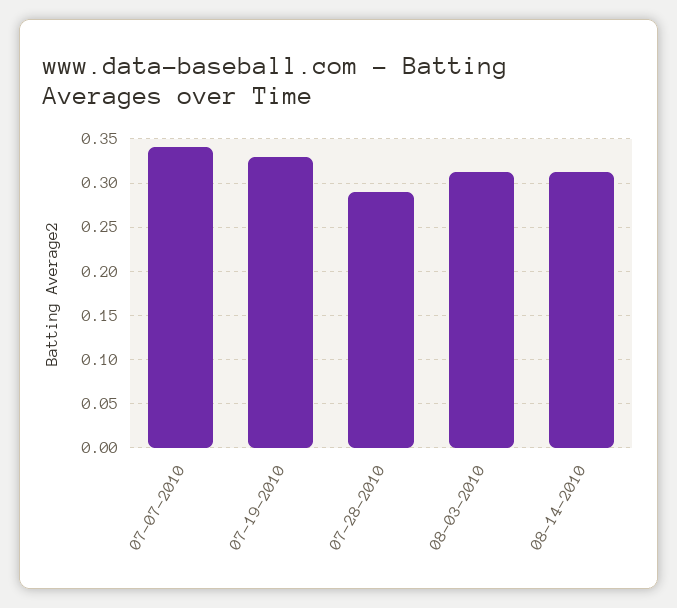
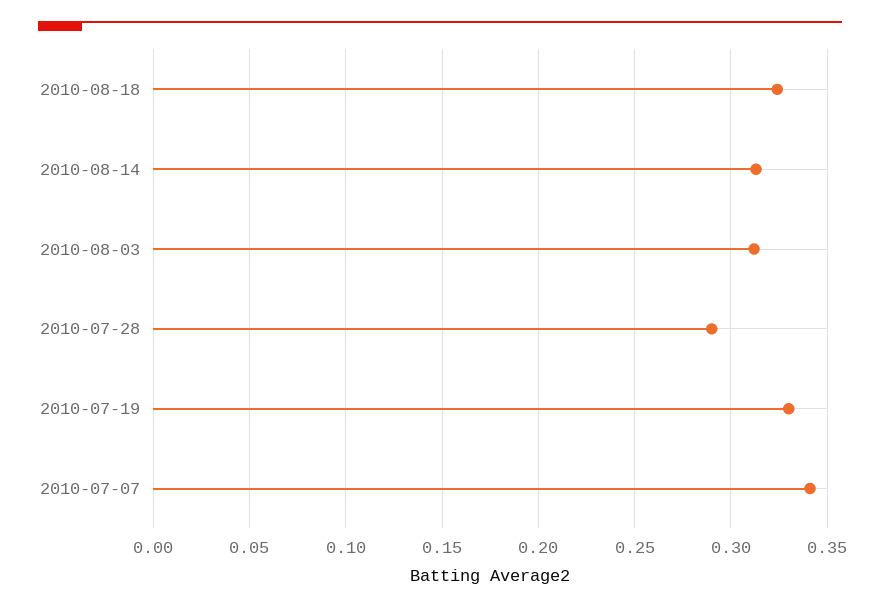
2010-08-18: none -> 0.325

